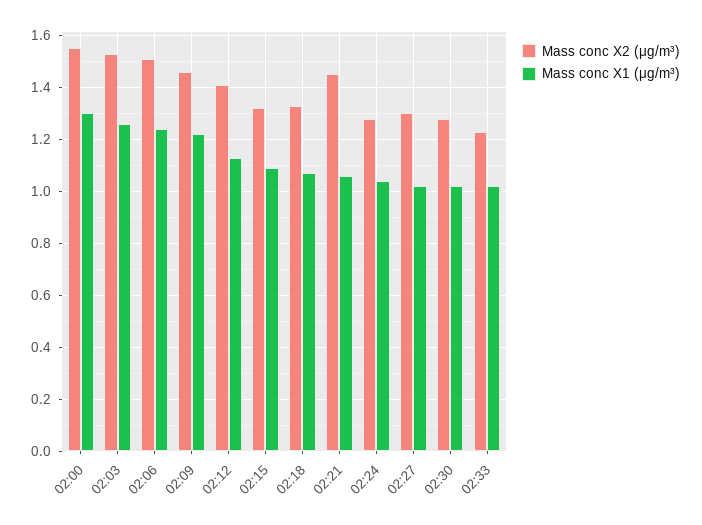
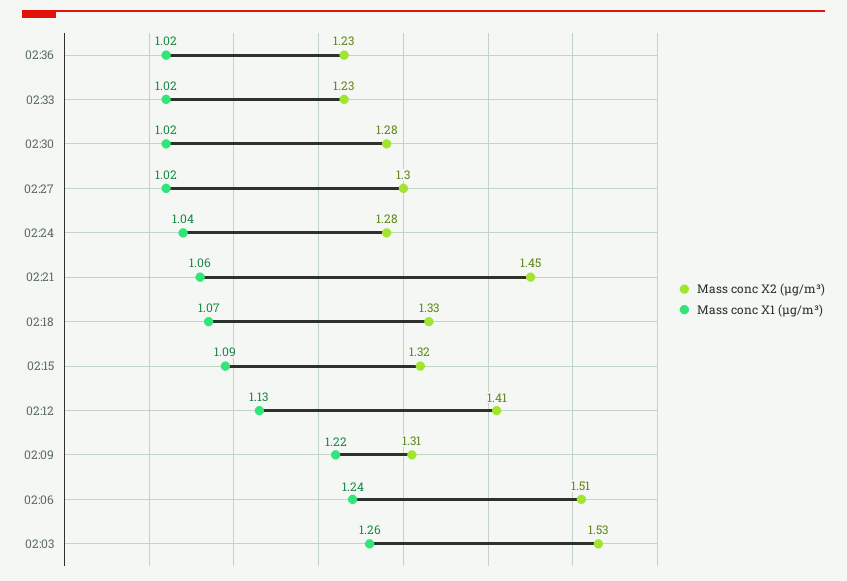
Mass conc X2 (μg/m³), 02:00: 1.55 -> none
Mass conc X1 (μg/m³), 02:00: 1.3 -> none
Mass conc X2 (μg/m³), 02:09: 1.45 -> 1.31
Mass conc X2 (μg/m³), 02:36: none -> 1.23
Mass conc X1 (μg/m³), 02:36: none -> 1.02

